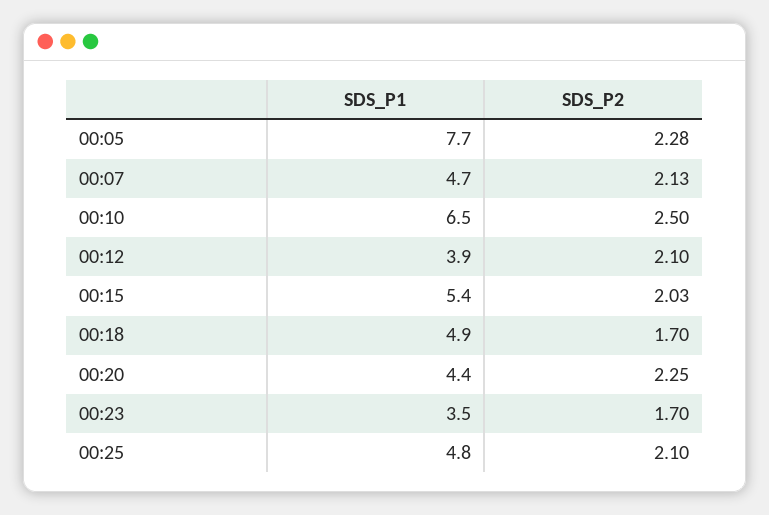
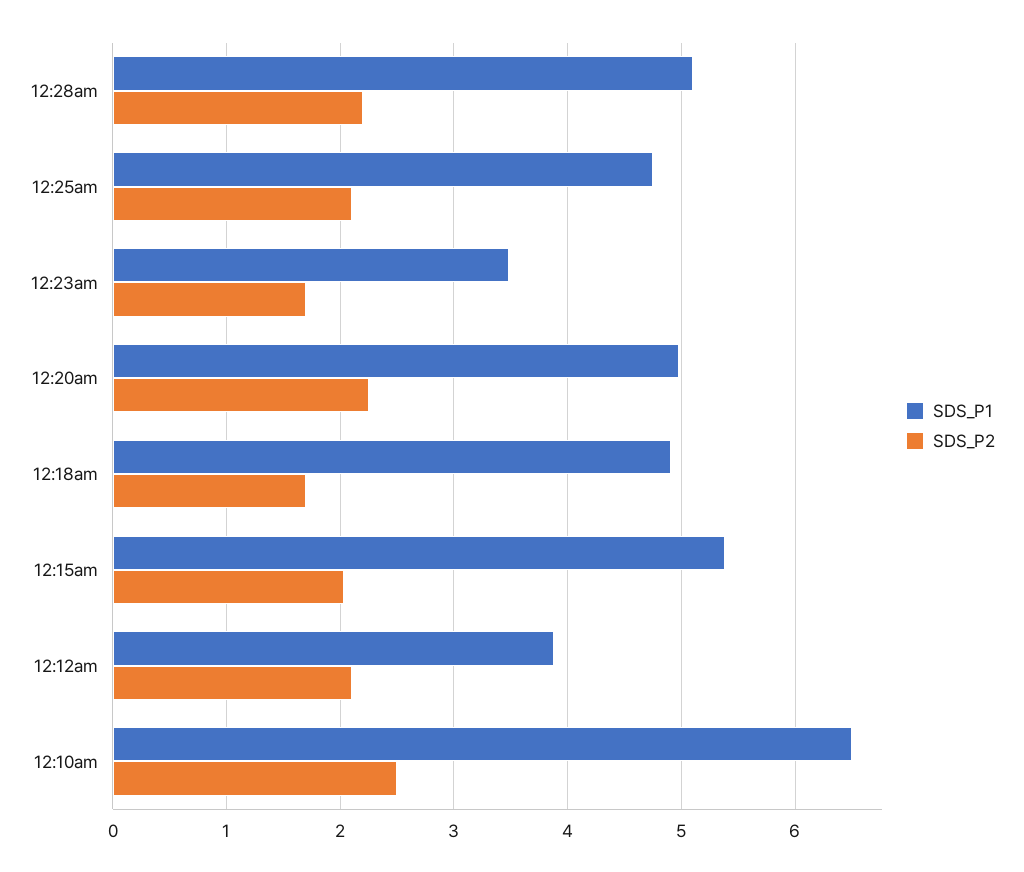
SDS_P1, 00:05: 7.7 -> none
SDS_P2, 00:05: 2.28 -> none
SDS_P1, 00:07: 4.7 -> none
SDS_P2, 00:07: 2.13 -> none
SDS_P1, 00:20: 4.4 -> 5
SDS_P1, 12:28am: none -> 5.1
SDS_P2, 12:28am: none -> 2.2

